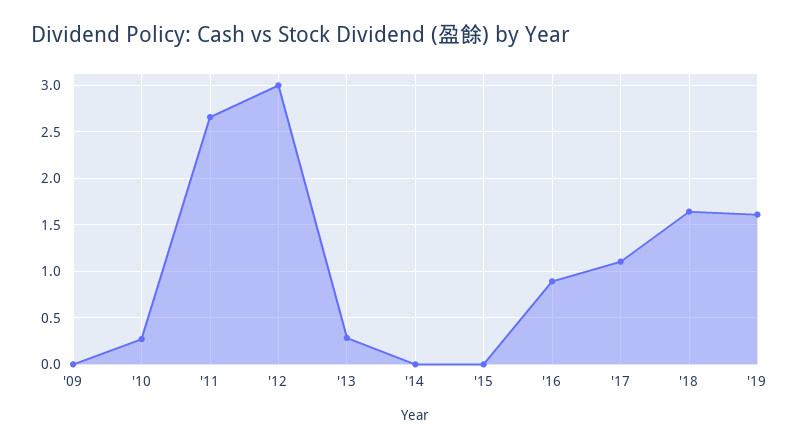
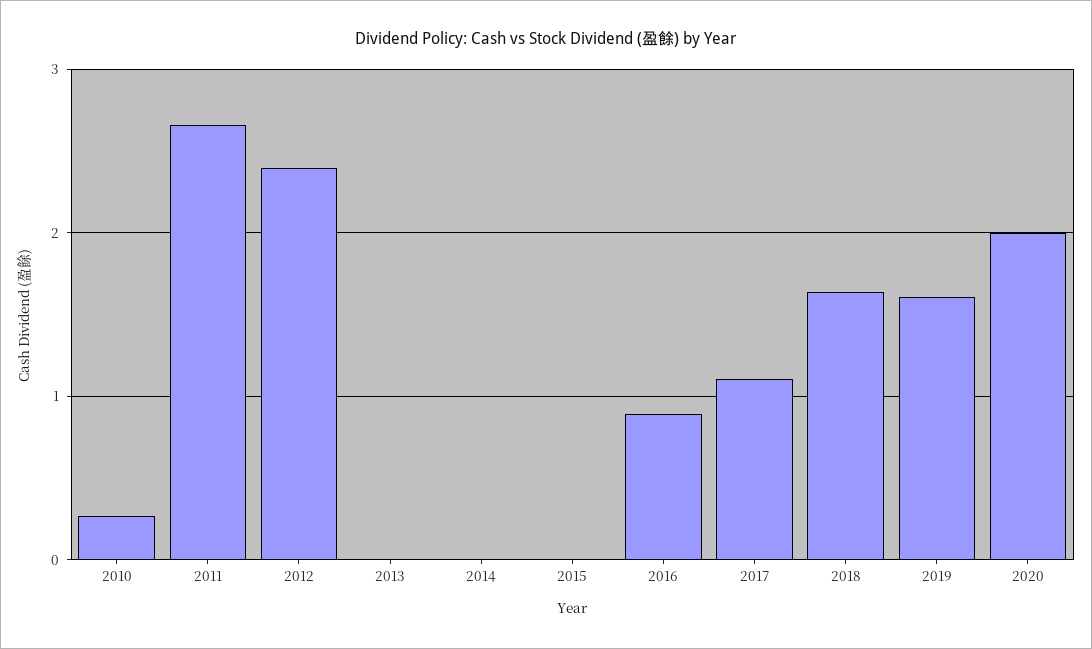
'09: 0 -> none
'12: 3 -> 2.4
'13: 0.3 -> 0
2020: none -> 2

